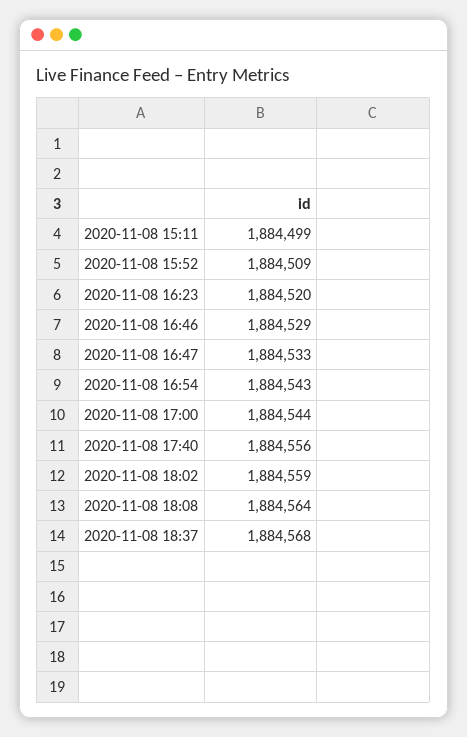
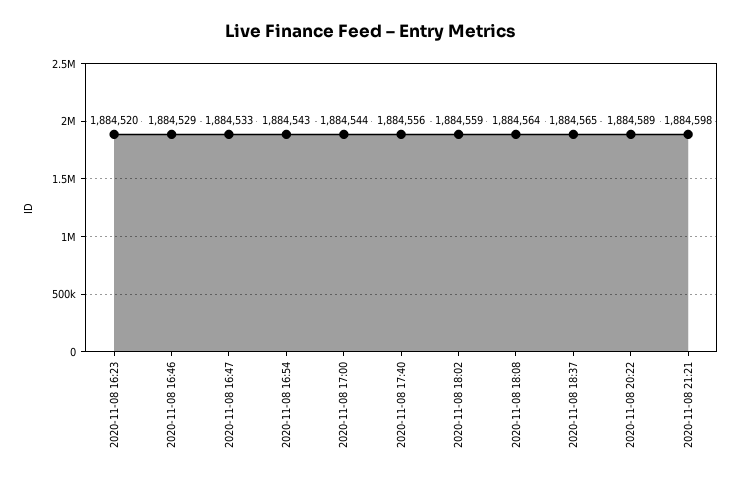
2020-11-08 15:11: 1884499 -> none
2020-11-08 15:52: 1884509 -> none
2020-11-08 18:37: 1884568 -> 1884565
2020-11-08 20:22: none -> 1884589
2020-11-08 21:21: none -> 1884598

